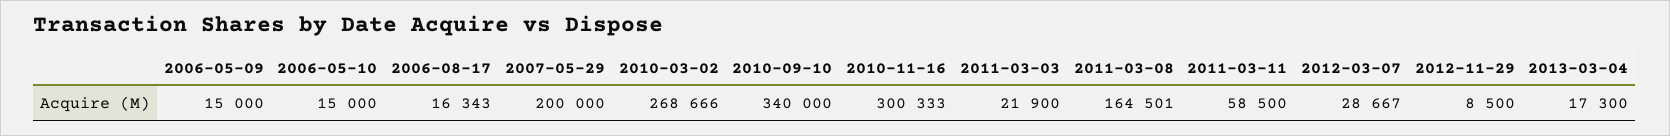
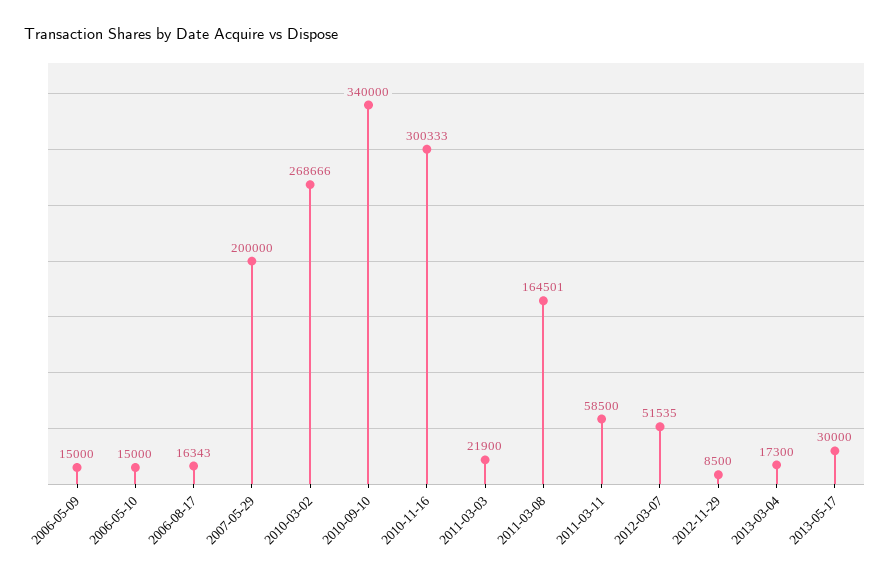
2012-03-07: 28667 -> 51535
2013-05-17: none -> 30000

